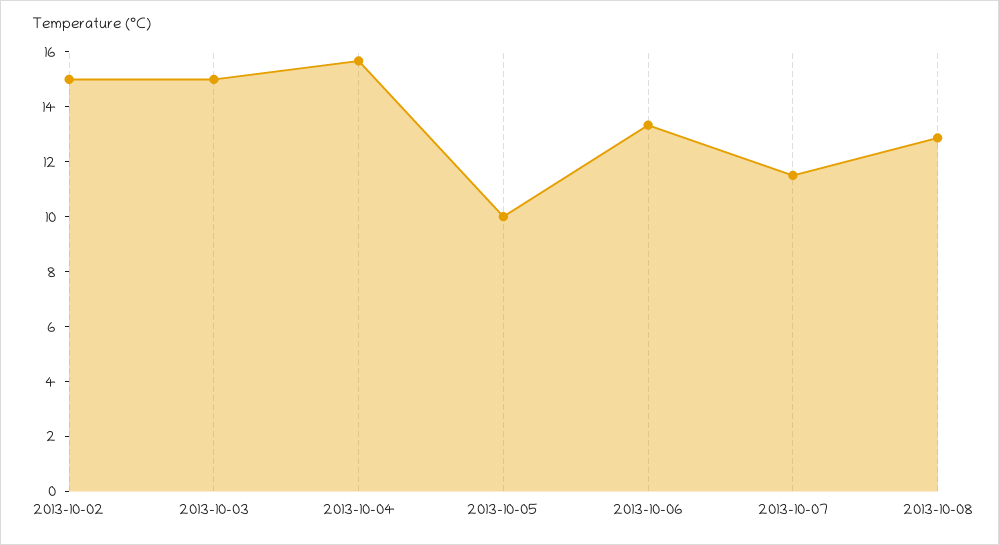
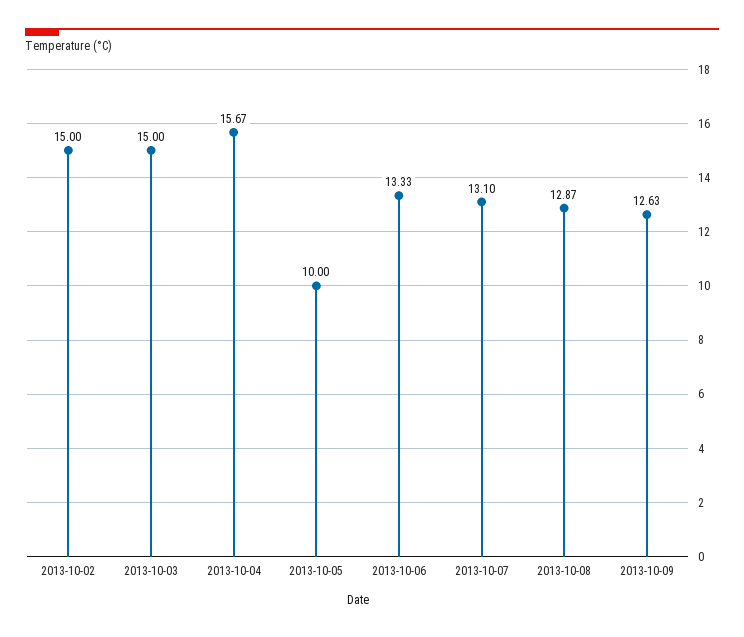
2013-10-07: 11.5 -> 13.1
2013-10-09: none -> 12.63

